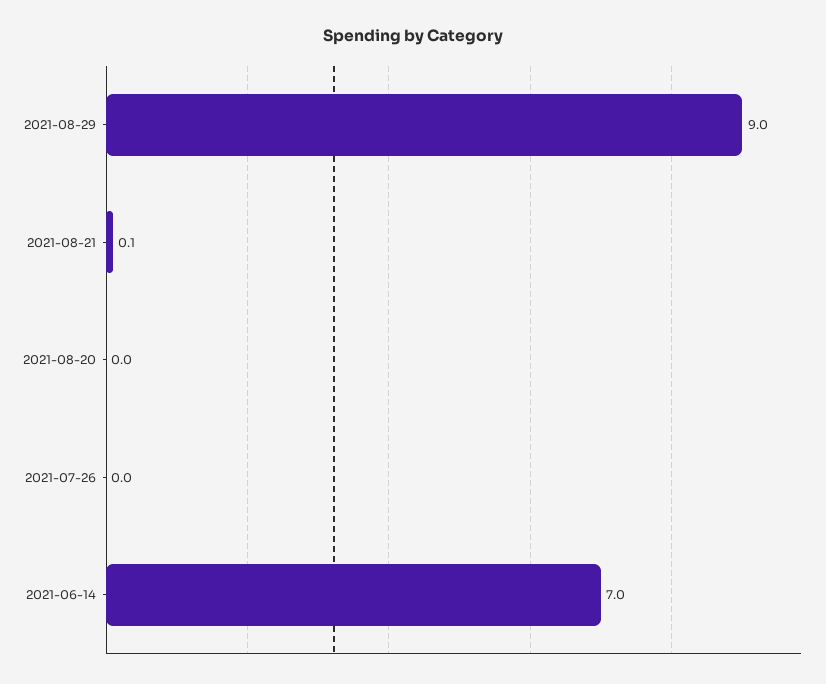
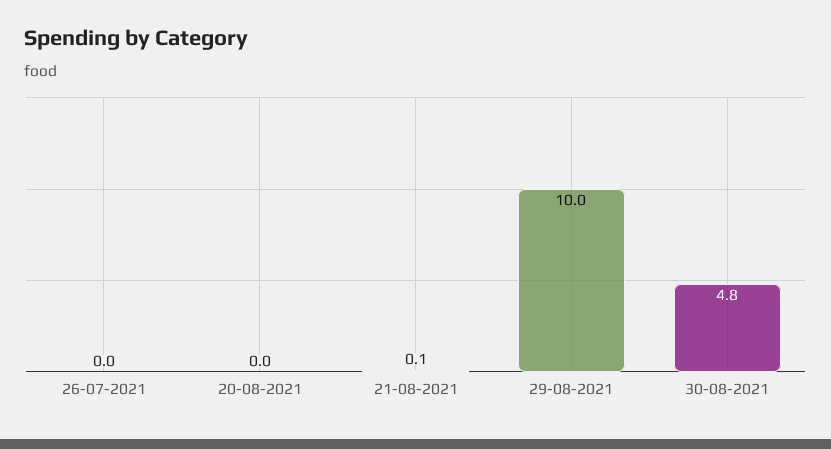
2021-08-29: 9 -> 10
2021-06-14: 7 -> none
30-08-2021: none -> 4.8

